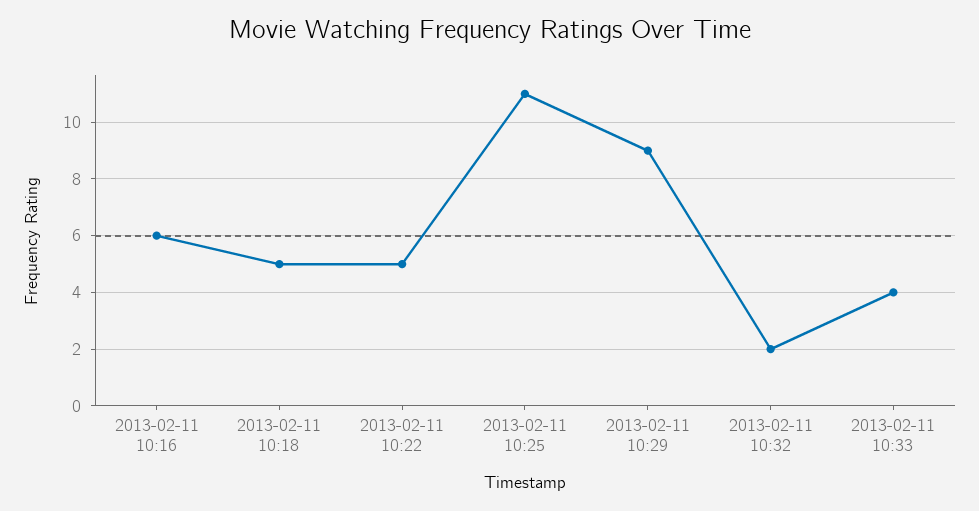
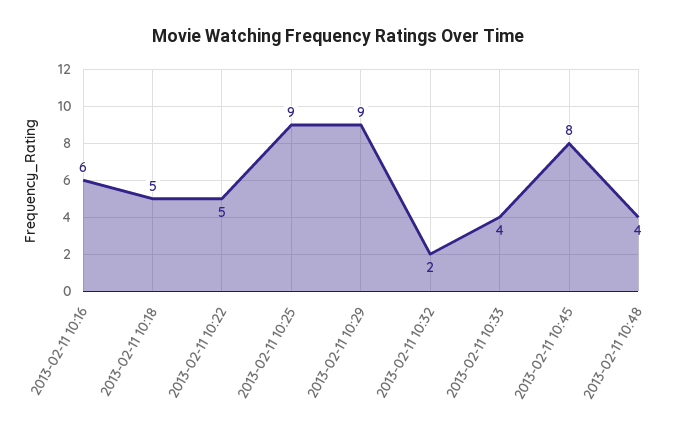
2013-02-11 10:25: 11 -> 9
2013-02-11 10:45: none -> 8
2013-02-11 10:48: none -> 4

